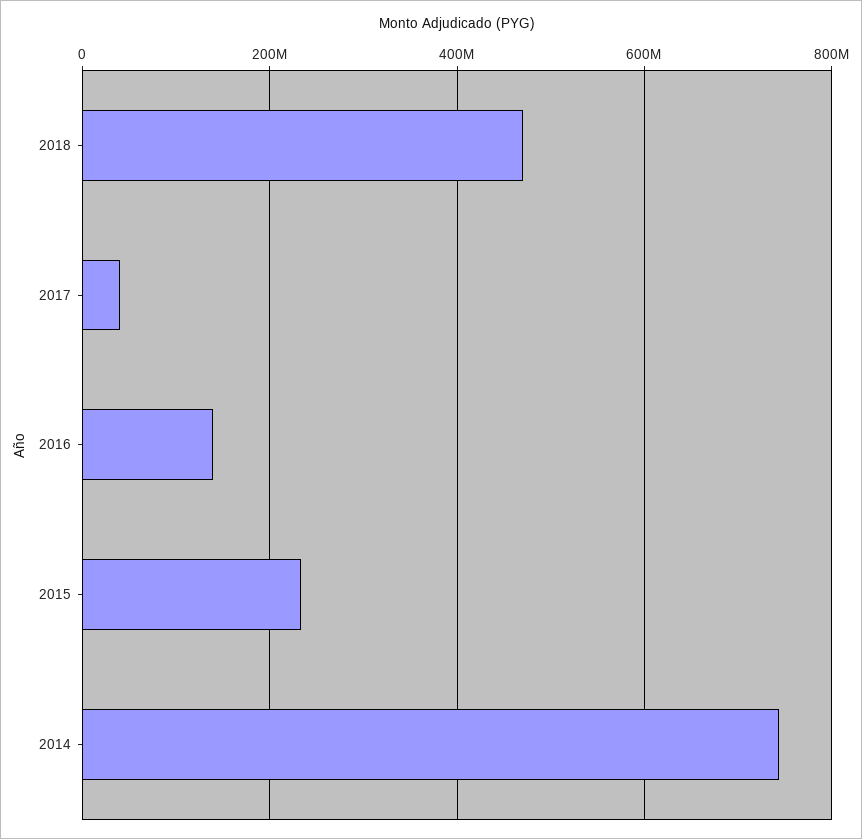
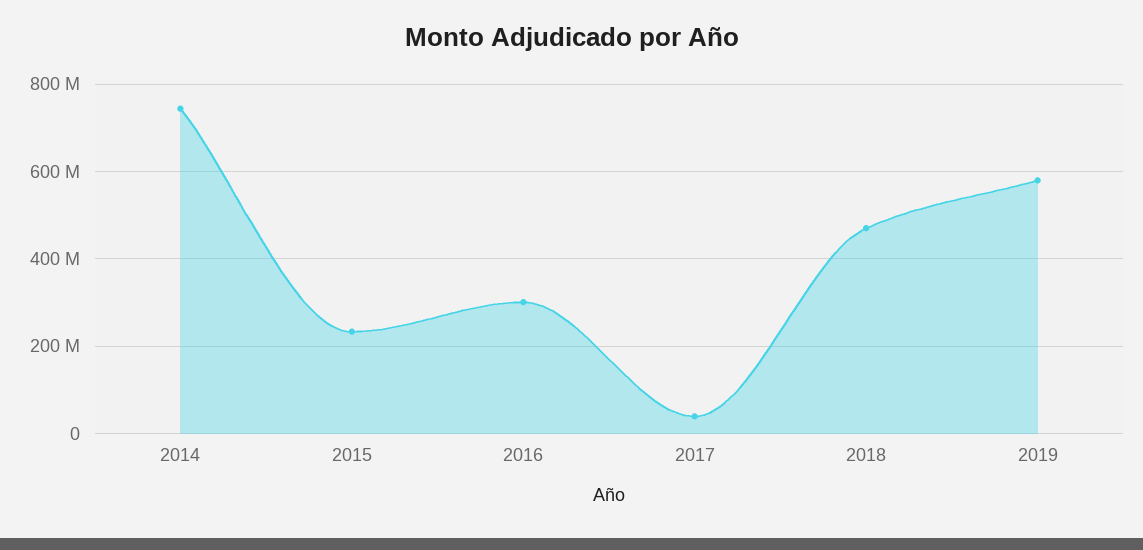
2016: 140000000 -> 300000000
2019: none -> 580000000

